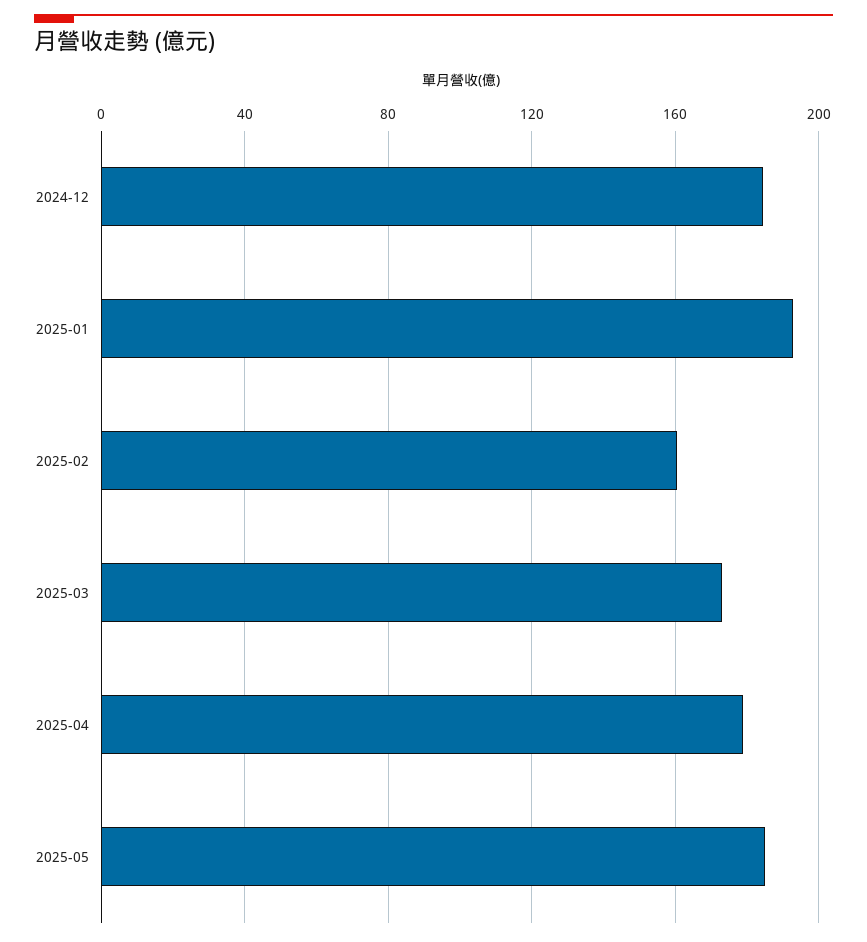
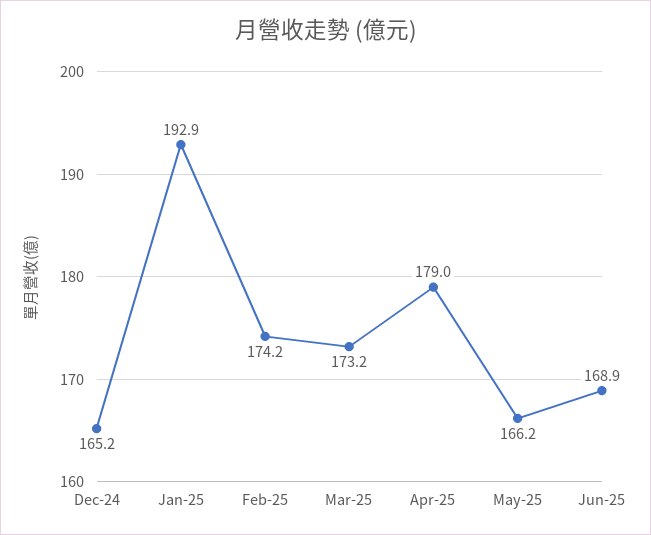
2024-12: 185 -> 165.2
2025-02: 160 -> 174.2
2025-05: 185 -> 166.2
Jun-25: none -> 168.9

